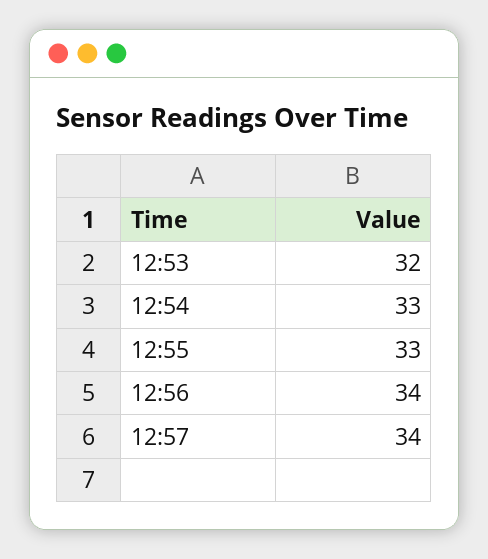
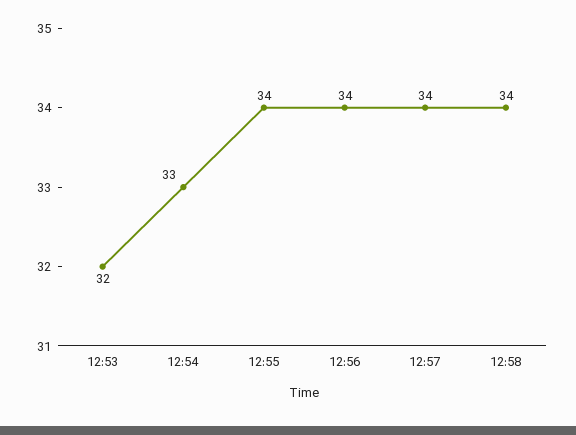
12:55: 33 -> 34
12:58: none -> 34

